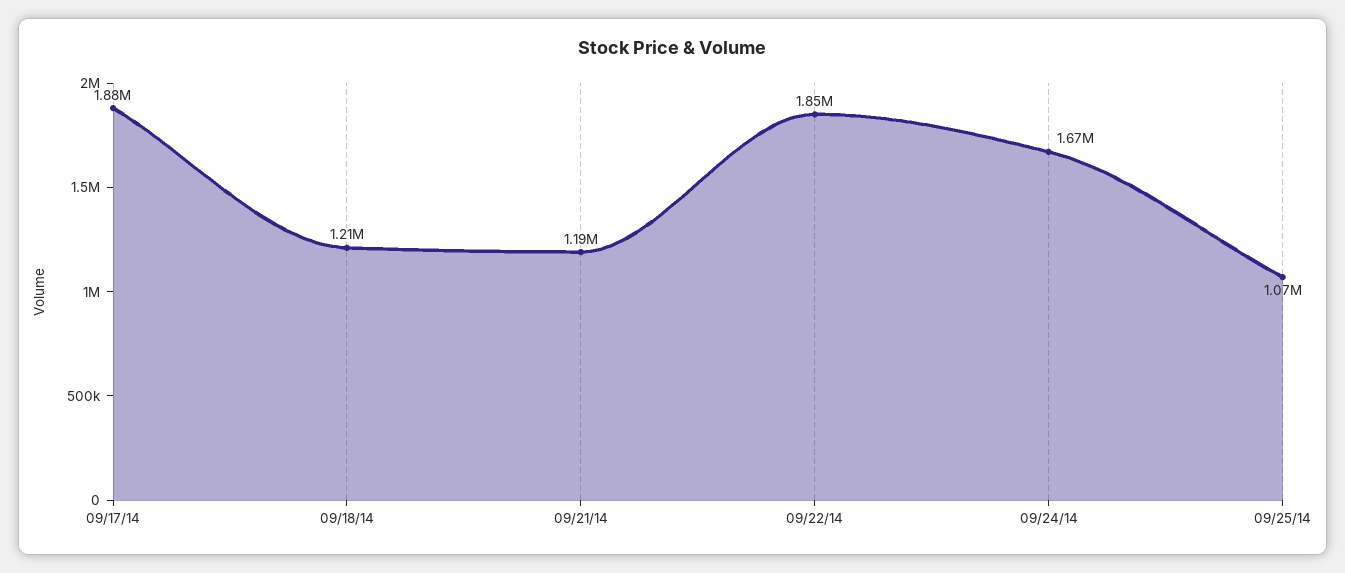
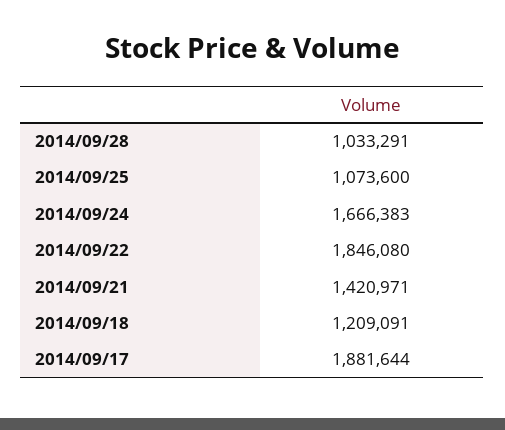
09/21/14: 1190000 -> 1420971
2014/09/28: none -> 1033291

